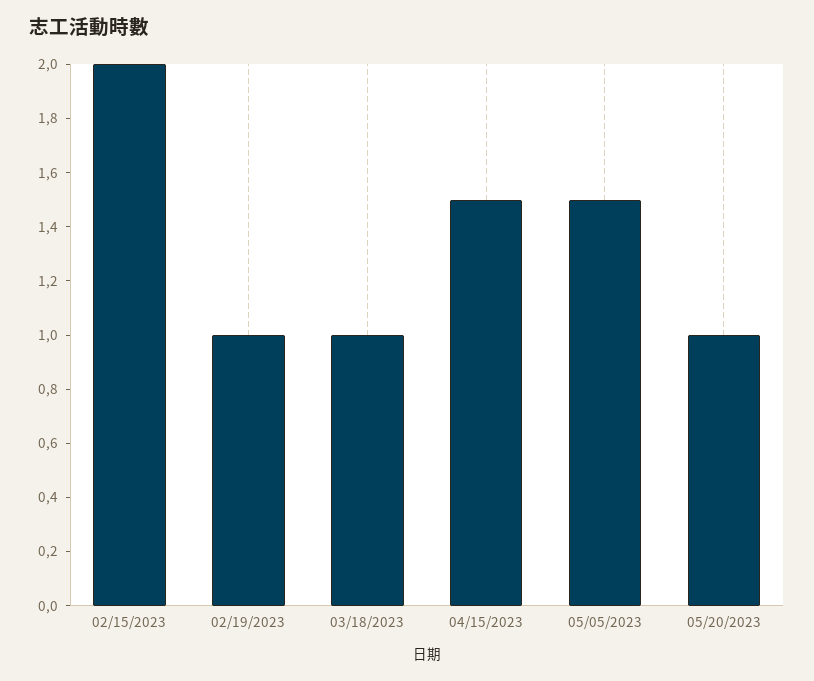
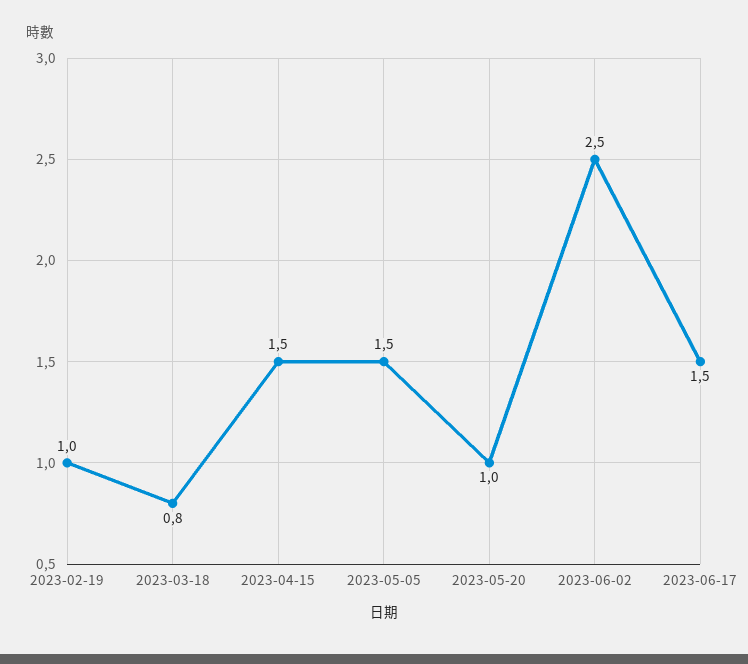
02/15/2023: 2 -> none
03/18/2023: 1 -> 0.8
2023-06-02: none -> 2.5
2023-06-17: none -> 1.5

